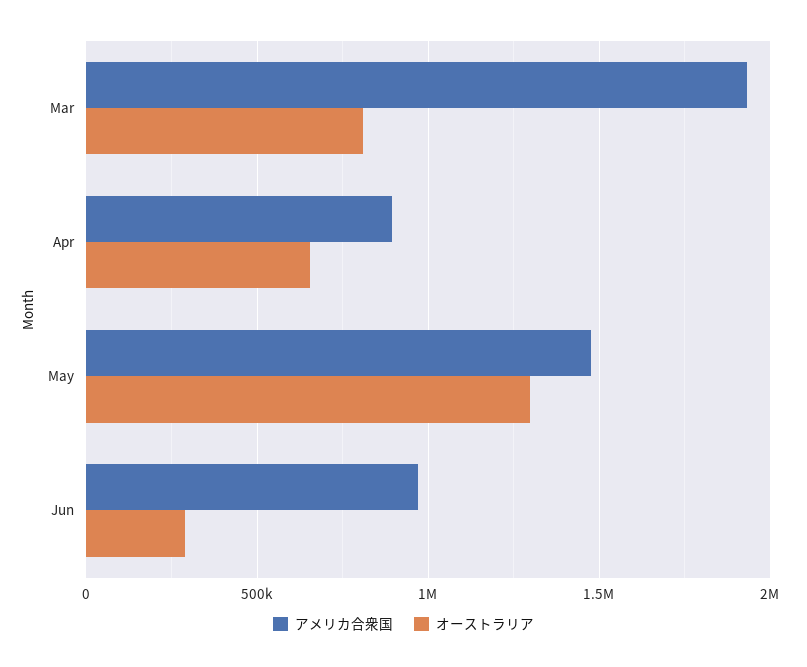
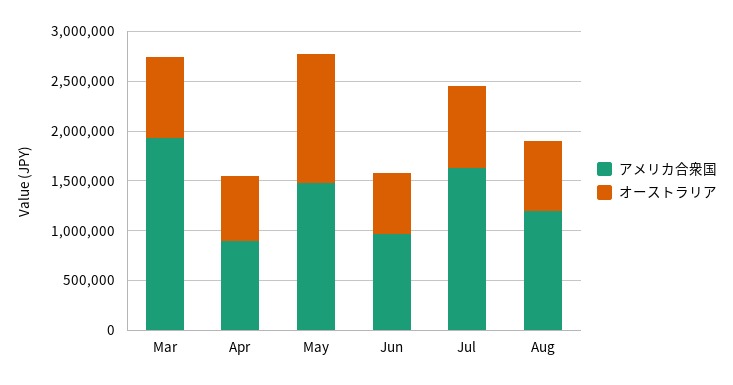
オーストラリア, Jun: 300000 -> 600000
アメリカ合衆国, Jul: none -> 1600000
オーストラリア, Jul: none -> 800000
アメリカ合衆国, Aug: none -> 1200000
オーストラリア, Aug: none -> 700000

